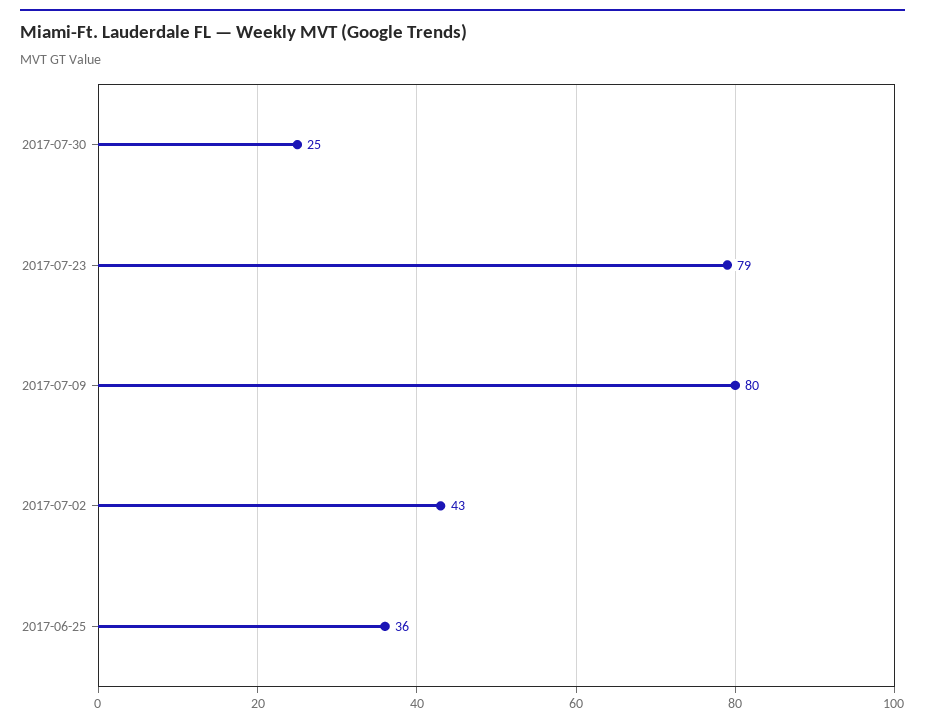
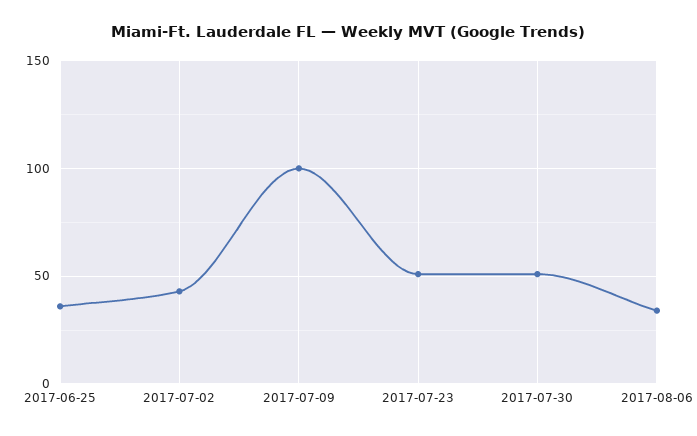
2017-07-30: 25 -> 50
2017-07-23: 79 -> 50
2017-07-09: 80 -> 100
2017-08-06: none -> 35

